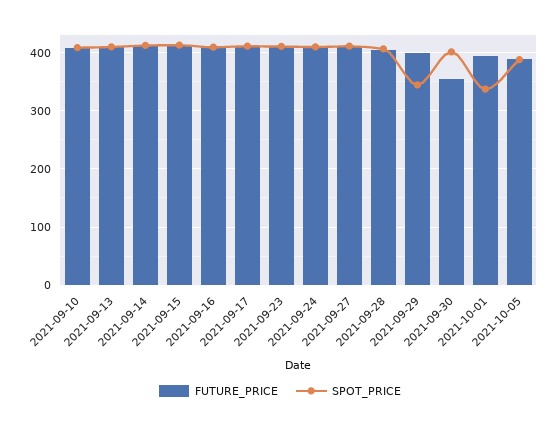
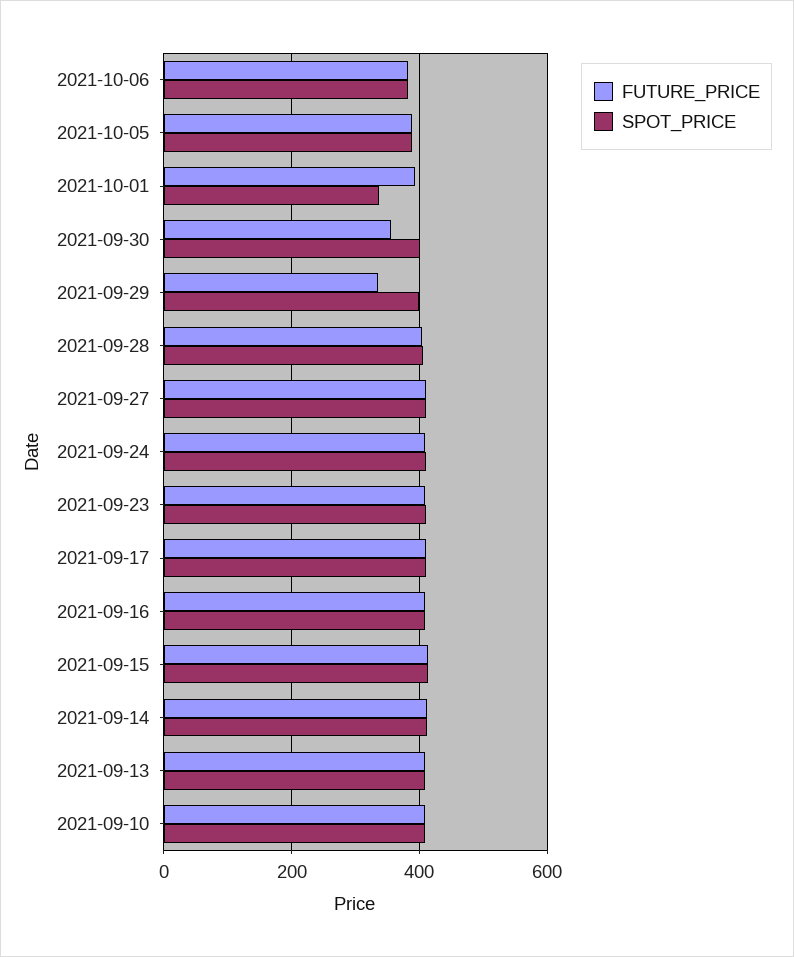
FUTURE_PRICE, 2021-09-29: 400 -> 340
SPOT_PRICE, 2021-09-29: 340 -> 400
FUTURE_PRICE, 2021-10-06: none -> 380
SPOT_PRICE, 2021-10-06: none -> 380

